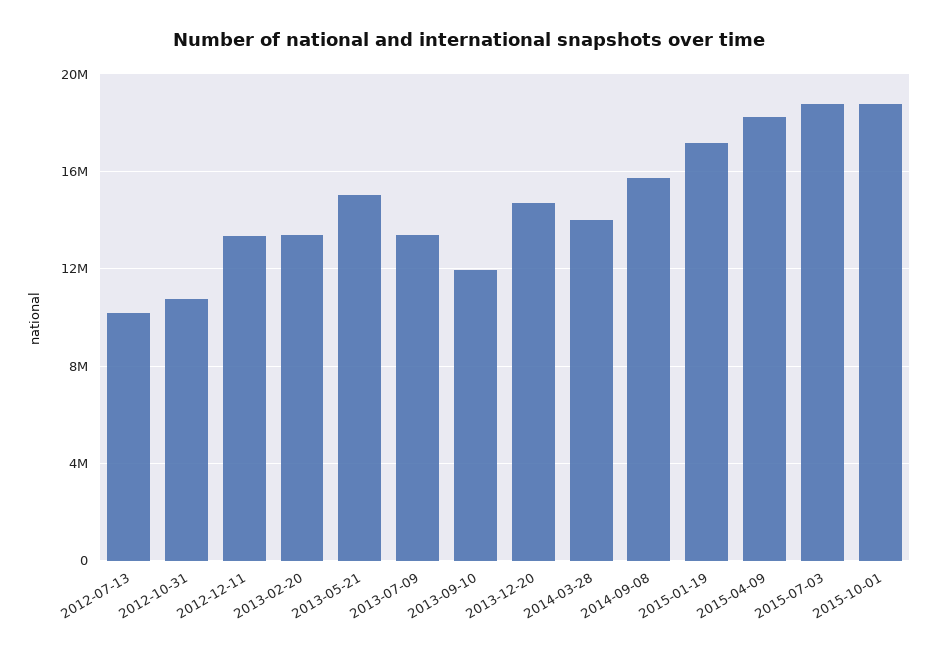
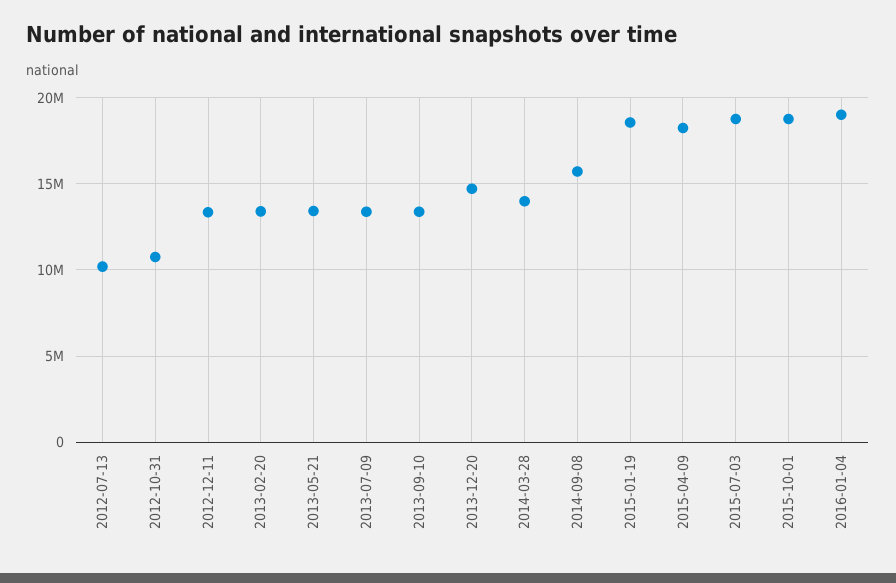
2013-05-21: 15000000 -> 13500000
2013-09-10: 12000000 -> 13500000
2015-01-19: 17000000 -> 18500000
2016-01-04: none -> 19000000

